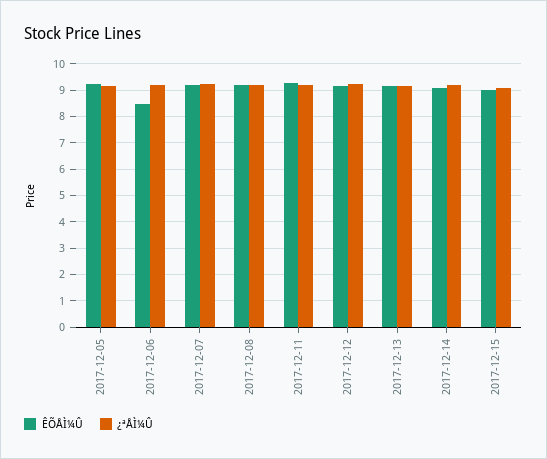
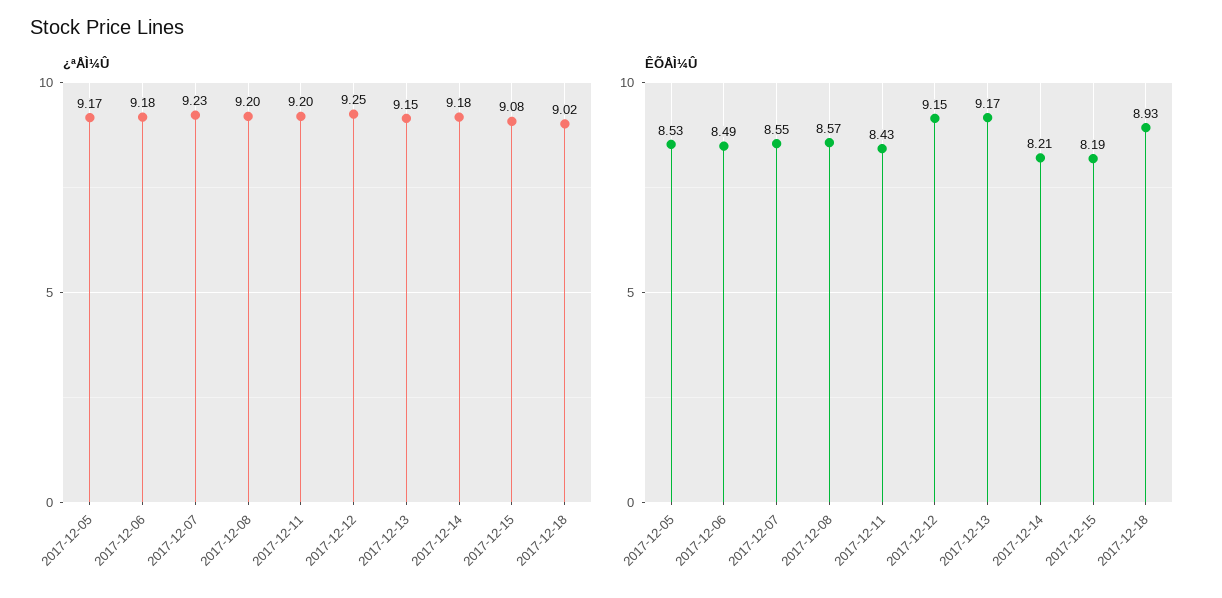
ÊÕÅÌ¼Û, 2017-12-05: 9.25 -> 8.53
ÊÕÅÌ¼Û, 2017-12-07: 9.25 -> 8.55
ÊÕÅÌ¼Û, 2017-12-08: 9.25 -> 8.57
ÊÕÅÌ¼Û, 2017-12-11: 9.25 -> 8.43
ÊÕÅÌ¼Û, 2017-12-14: 9 -> 8.21
ÊÕÅÌ¼Û, 2017-12-15: 9 -> 8.19
¿ªÅÌ¼Û, 2017-12-18: none -> 9.02
ÊÕÅÌ¼Û, 2017-12-18: none -> 8.93

